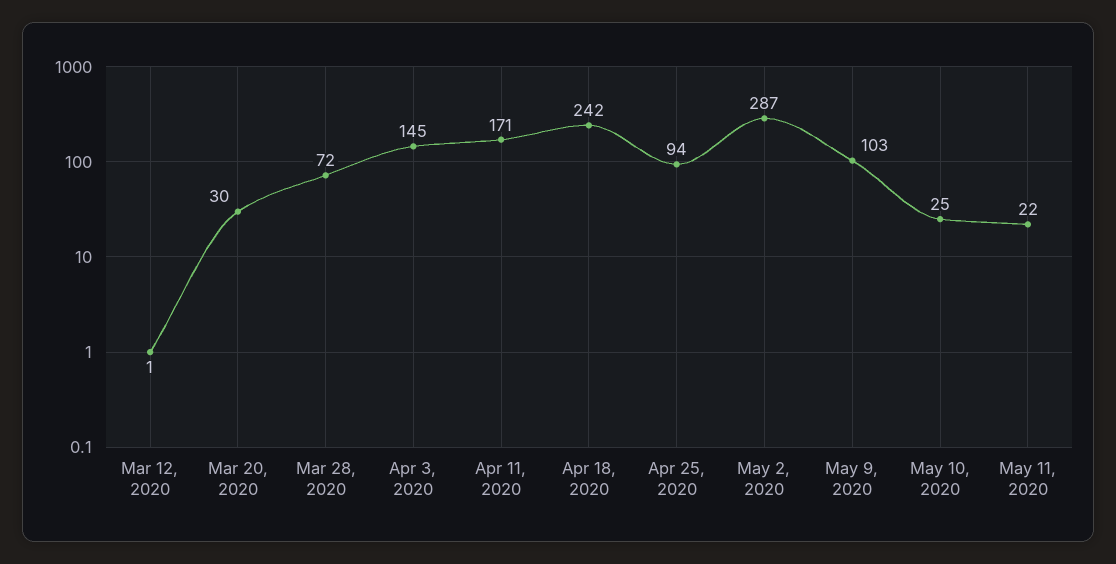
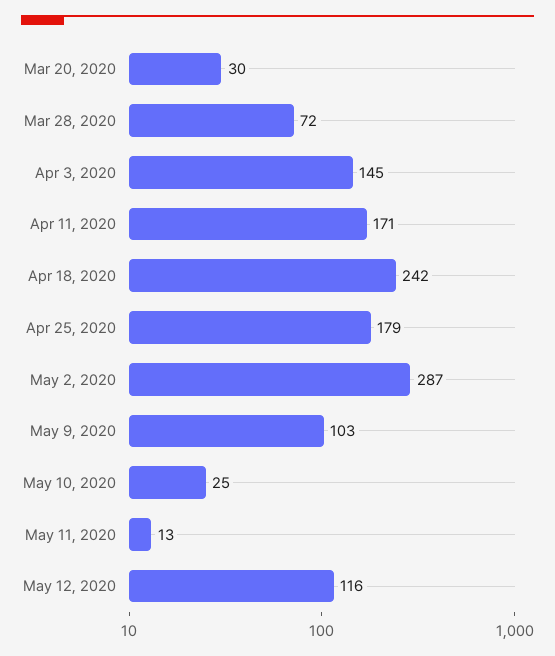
Mar 12, 2020: 1 -> none
Apr 25, 2020: 94 -> 179
May 11, 2020: 22 -> 13
May 12, 2020: none -> 116

